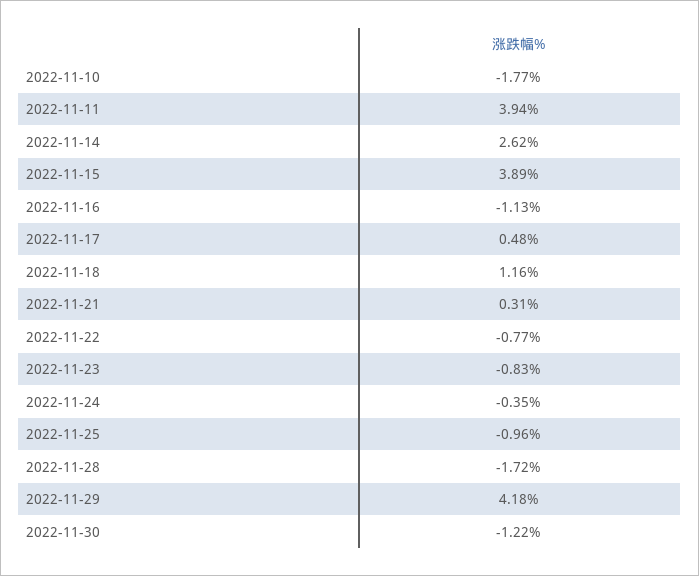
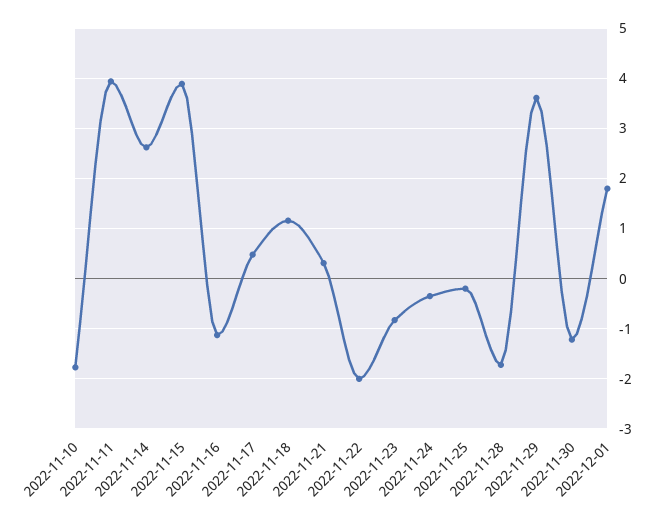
2022-11-22: -0.77 -> -2
2022-11-25: -0.96 -> -0.2
2022-11-29: 4.18 -> 3.6
2022-12-01: none -> 1.8

